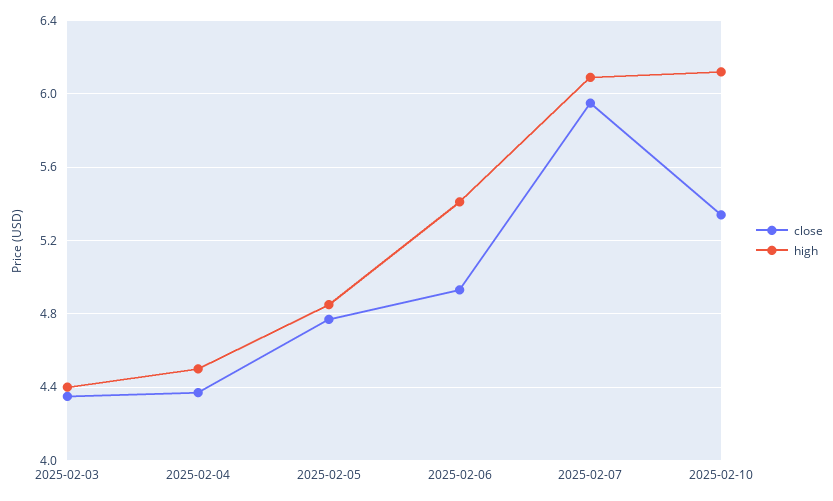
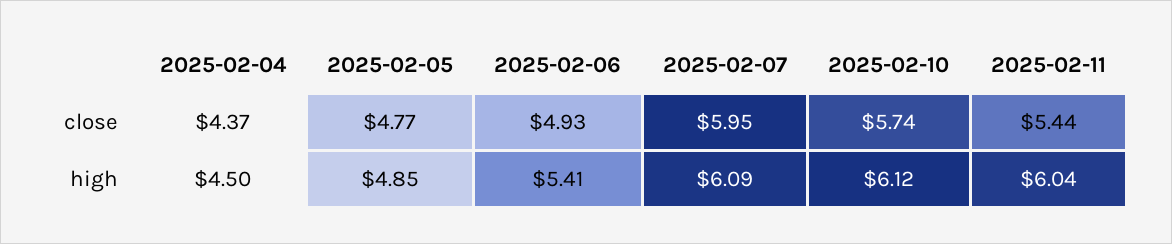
close, 2025-02-03: 4.35 -> none
high, 2025-02-03: 4.4 -> none
close, 2025-02-10: 5.35 -> 5.74
close, 2025-02-11: none -> 5.44
high, 2025-02-11: none -> 6.04

